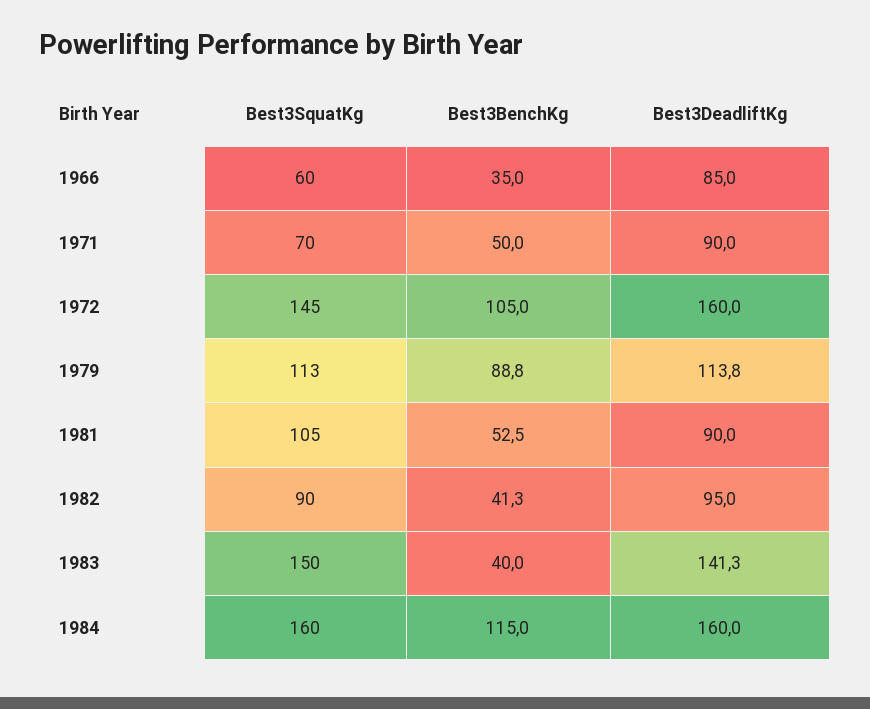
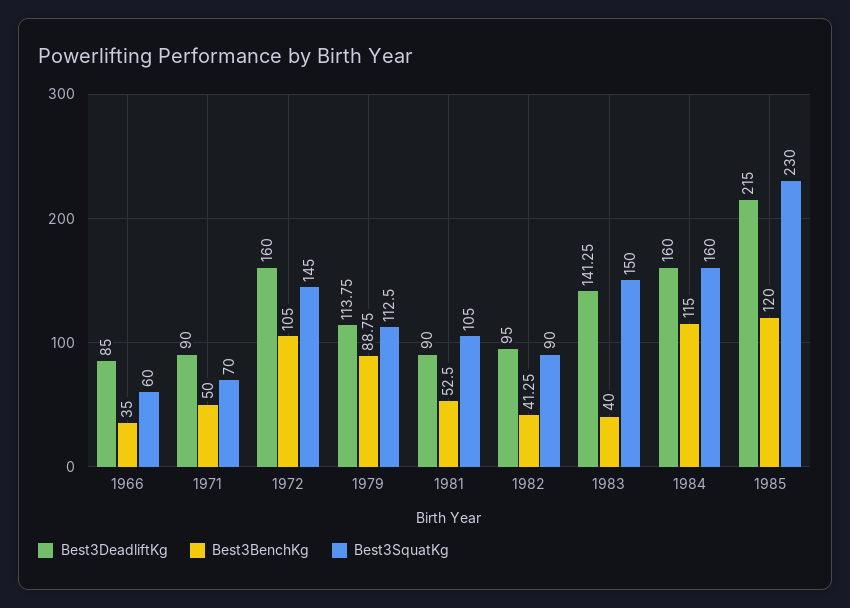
Best3DeadliftKg, 1985: none -> 215
Best3BenchKg, 1985: none -> 120
Best3SquatKg, 1985: none -> 230

